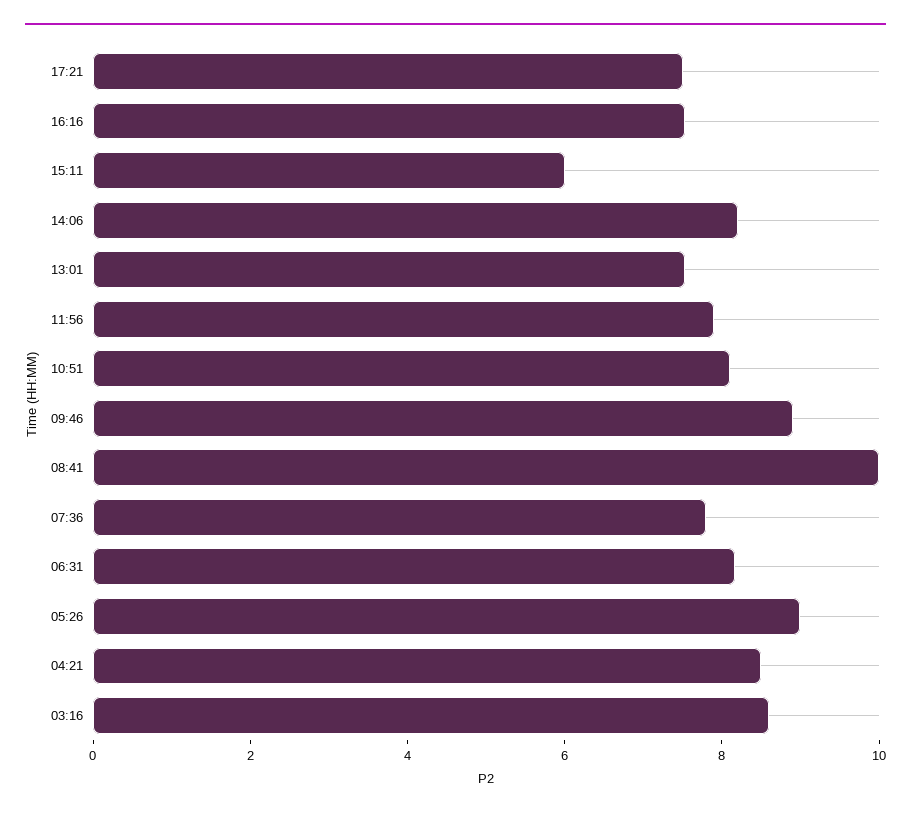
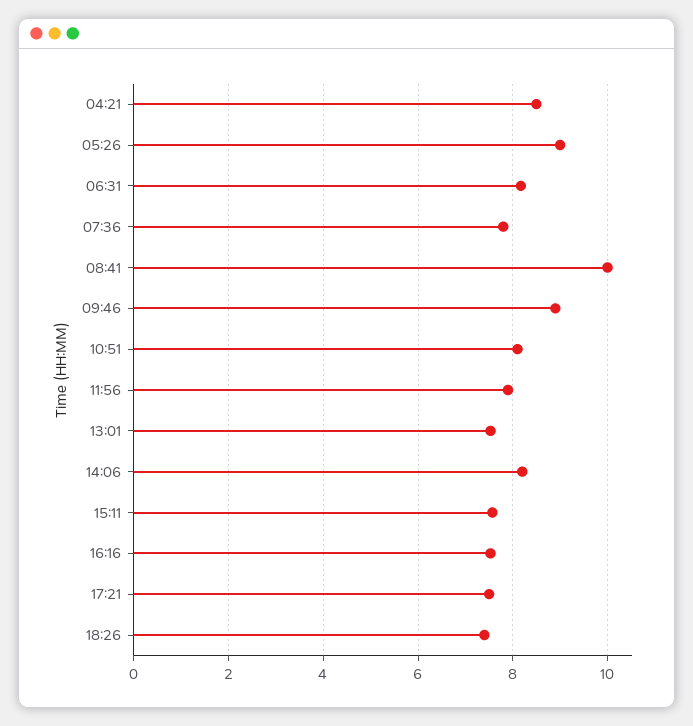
15:11: 6 -> 7.6
03:16: 8.5 -> none
18:26: none -> 7.4

